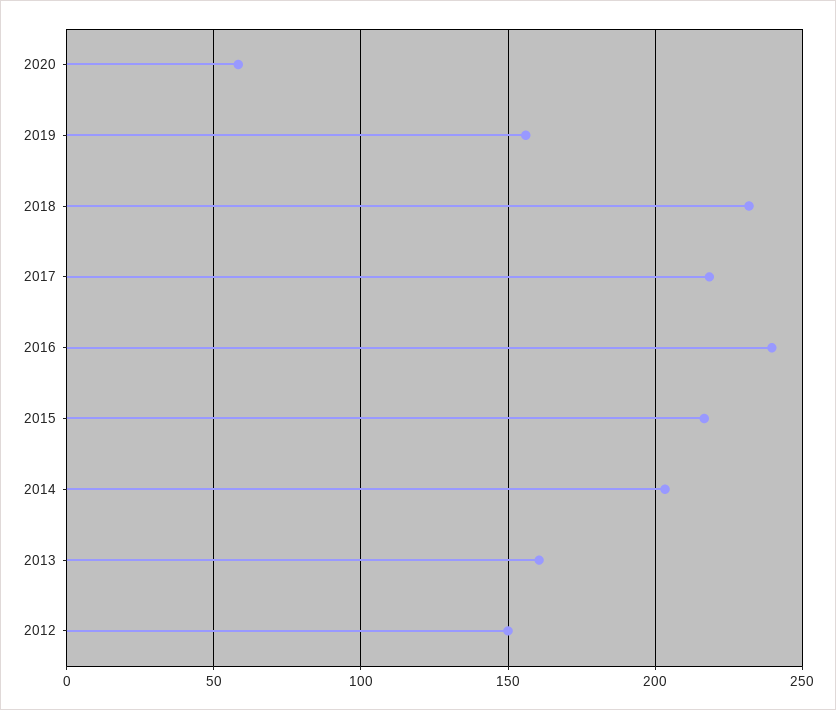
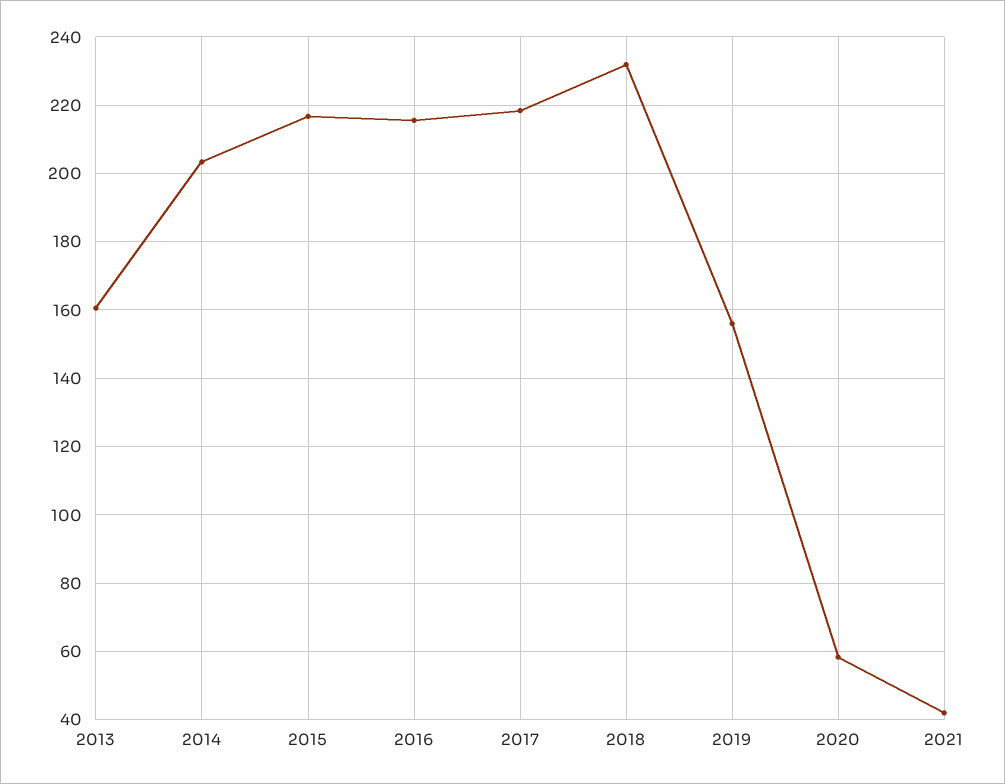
2016: 240 -> 216
2012: 150 -> none
2021: none -> 42

